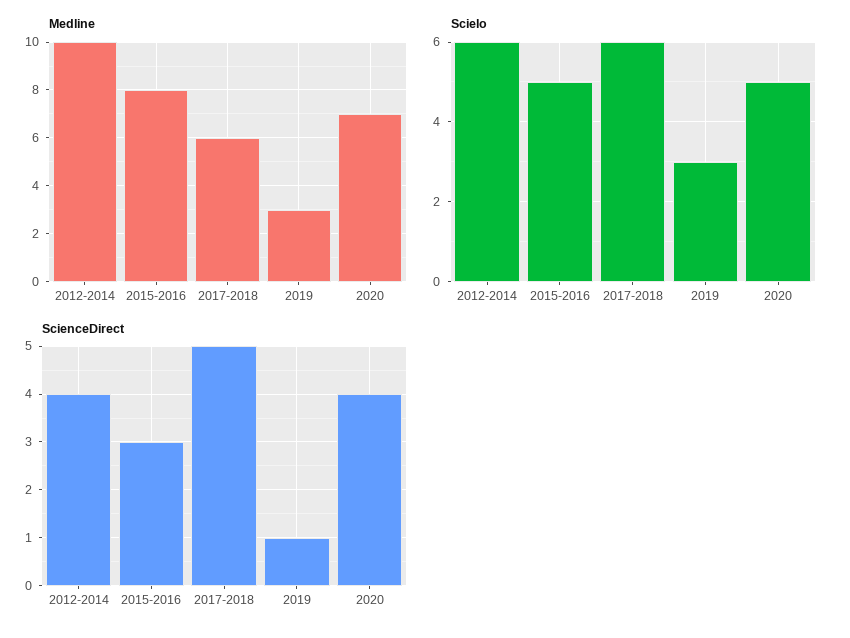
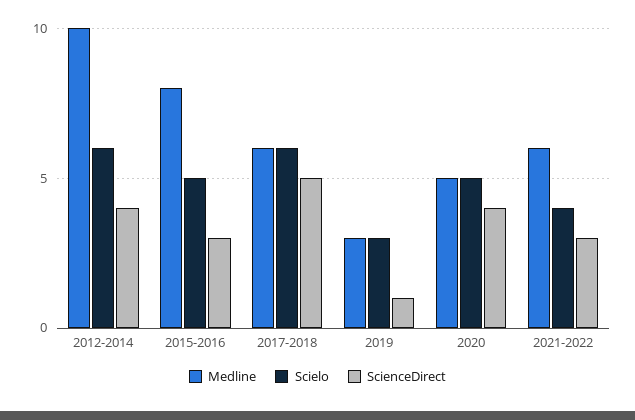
Medline, 2020: 7 -> 5
Medline, 2021-2022: none -> 6
Scielo, 2021-2022: none -> 4
ScienceDirect, 2021-2022: none -> 3

